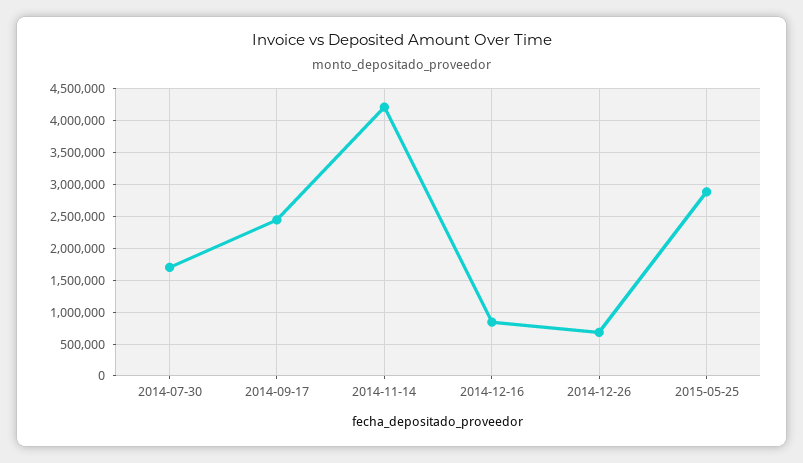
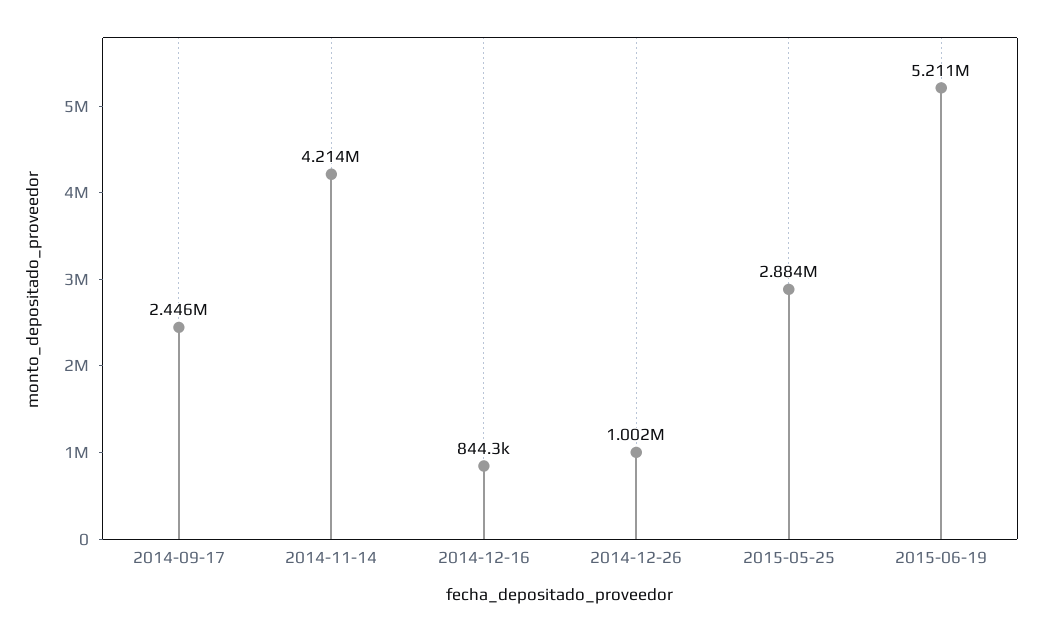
2014-07-30: 1700000 -> none
2014-12-26: 700000 -> 1002000
2015-06-19: none -> 5211000

